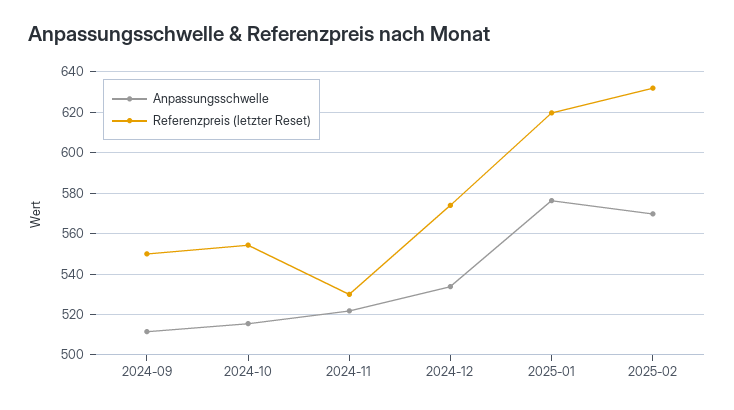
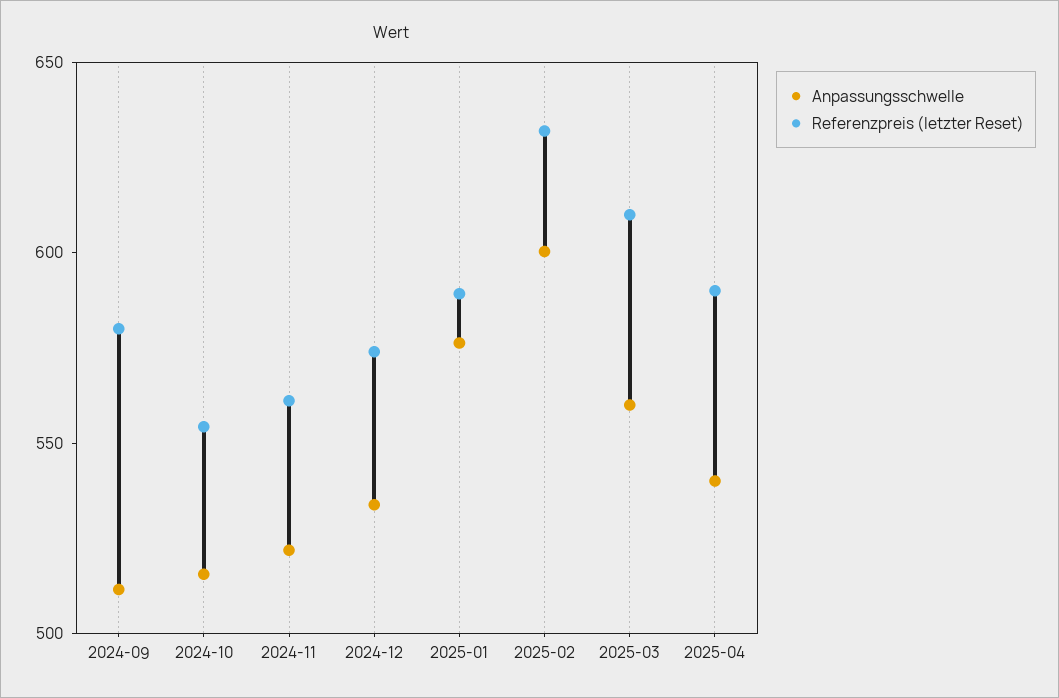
Referenzpreis (letzter Reset), 2024-09: 550 -> 580
Referenzpreis (letzter Reset), 2024-11: 530 -> 560
Referenzpreis (letzter Reset), 2025-01: 620 -> 590
Anpassungsschwelle, 2025-02: 570 -> 600
Anpassungsschwelle, 2025-03: none -> 560
Referenzpreis (letzter Reset), 2025-03: none -> 610
Anpassungsschwelle, 2025-04: none -> 540
Referenzpreis (letzter Reset), 2025-04: none -> 590

